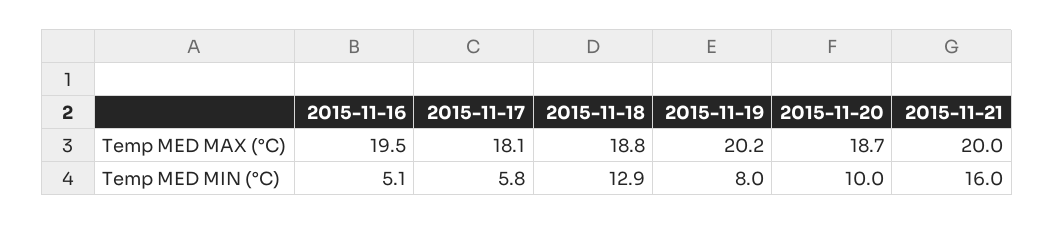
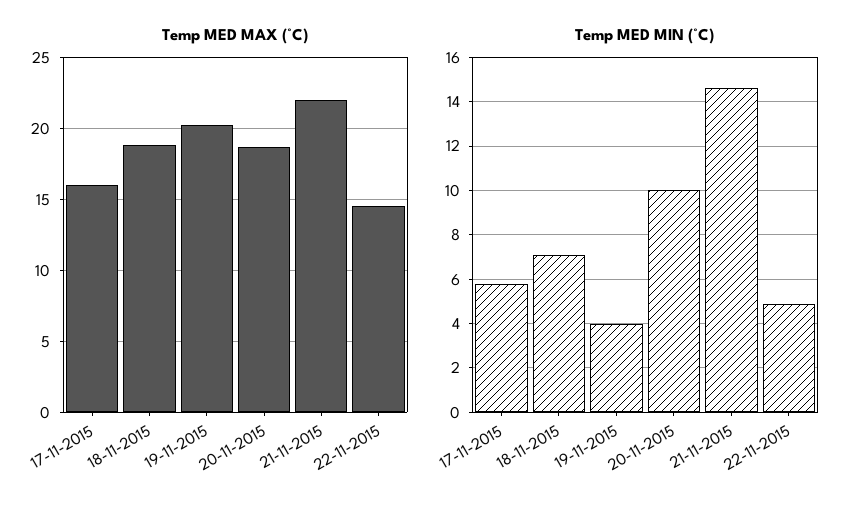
Temp MED MAX (°C), 2015-11-16: 19.5 -> none
Temp MED MAX (°C), 2015-11-17: 18.1 -> 16
Temp MED MAX (°C), 2015-11-21: 20 -> 22
Temp MED MIN (°C), 2015-11-16: 5.1 -> none
Temp MED MIN (°C), 2015-11-18: 12.9 -> 7
Temp MED MIN (°C), 2015-11-19: 8 -> 4
Temp MED MIN (°C), 2015-11-21: 16 -> 14.5
Temp MED MAX (°C), 22-11-2015: none -> 14.5
Temp MED MIN (°C), 22-11-2015: none -> 5

